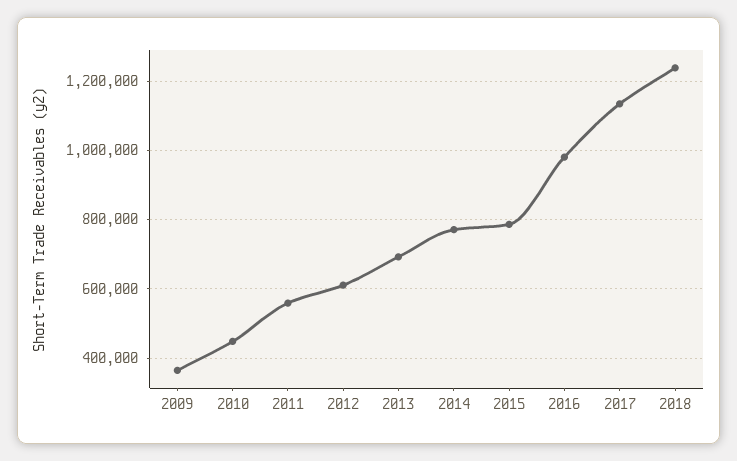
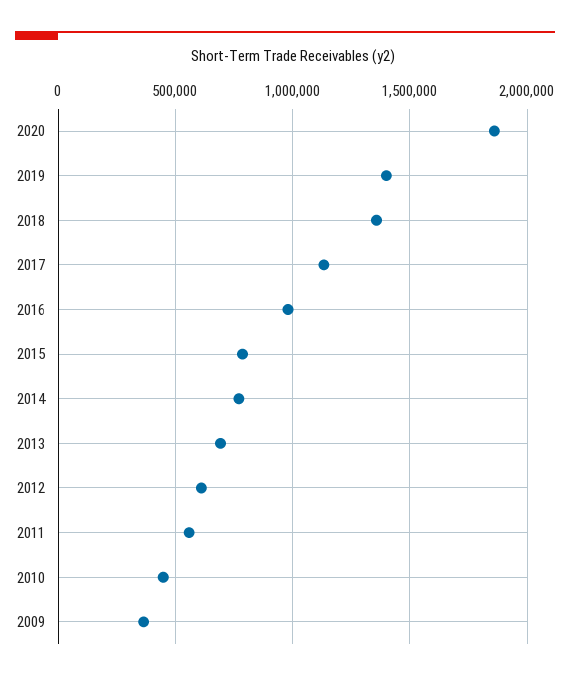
2018: 1240000 -> 1350000
2020: none -> 1850000
2019: none -> 1400000

